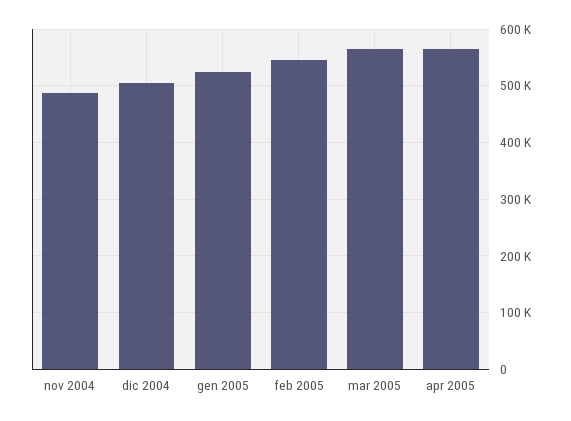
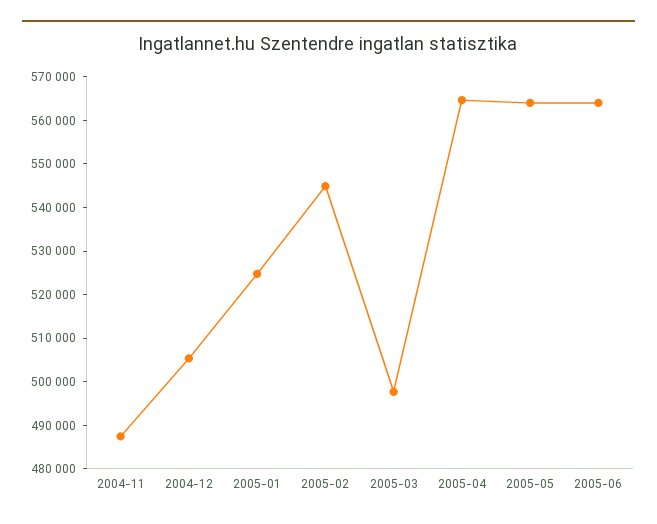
mar 2005: 560000 -> 498000
2005-05: none -> 564000
2005-06: none -> 564000

